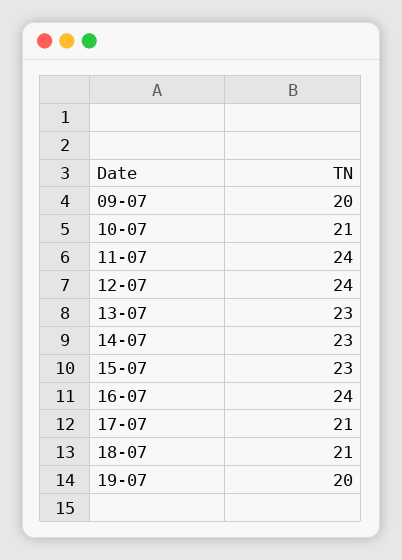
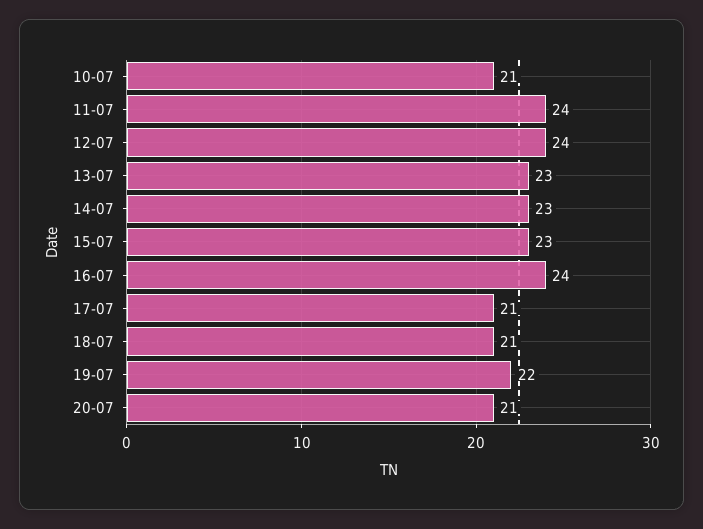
09-07: 20 -> none
19-07: 20 -> 22
20-07: none -> 21

